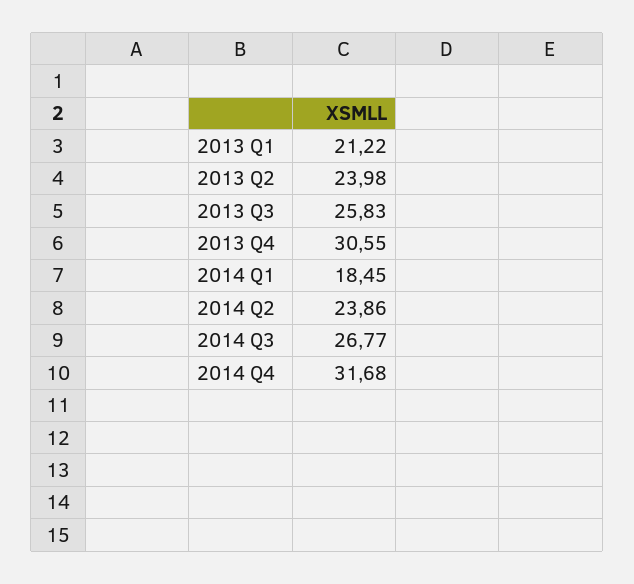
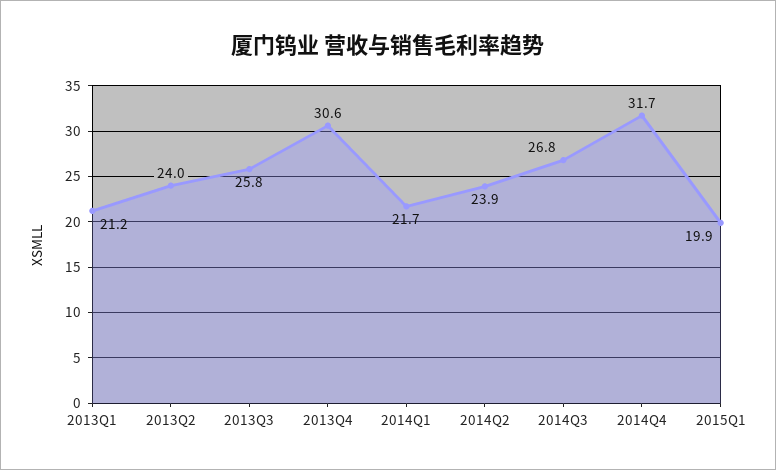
2014 Q1: 18.45 -> 21.7
2015Q1: none -> 19.9

